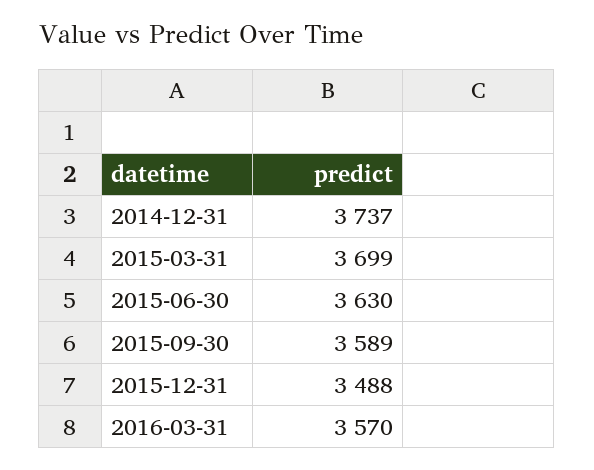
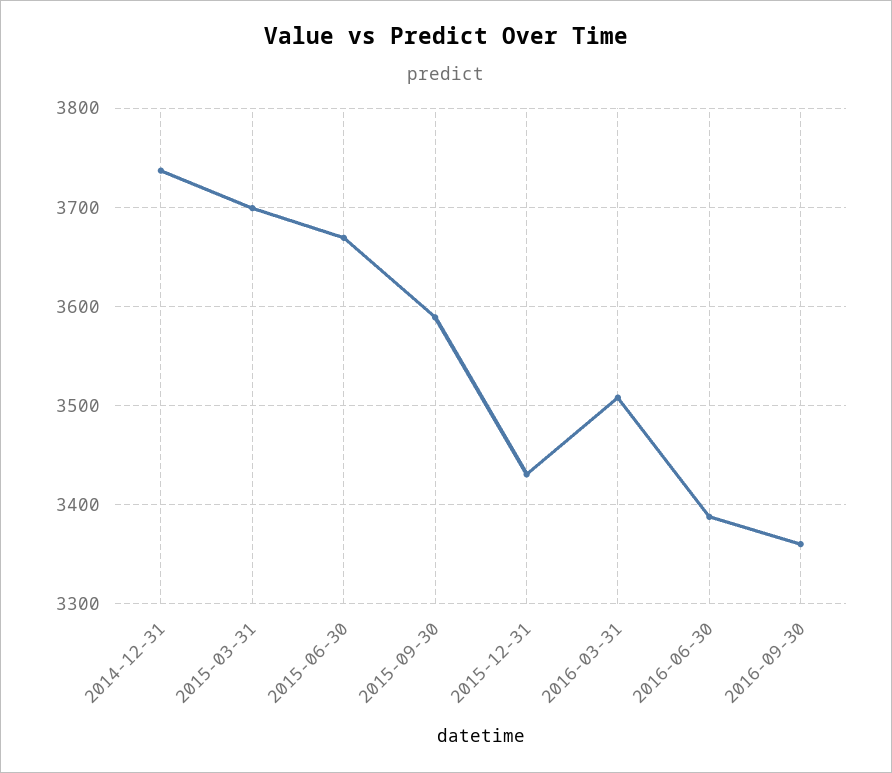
2015-06-30: 3630 -> 3670
2015-12-31: 3488 -> 3430
2016-03-31: 3570 -> 3510
2016-06-30: none -> 3390
2016-09-30: none -> 3360

